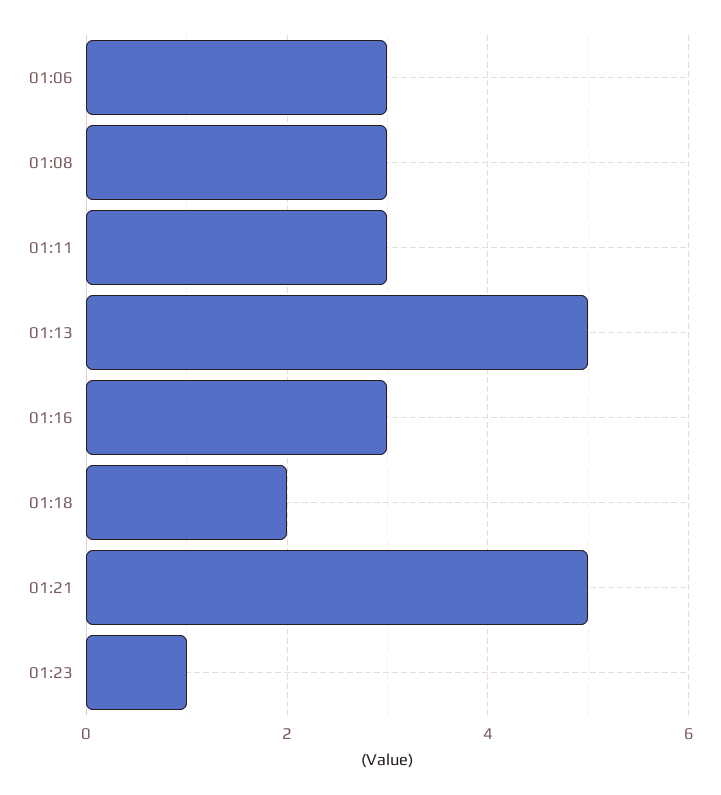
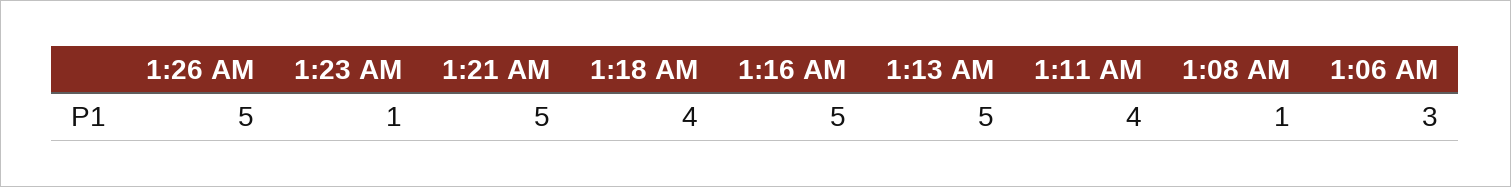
01:08: 3 -> 1
01:11: 3 -> 4
01:16: 3 -> 5
01:18: 2 -> 4
1:26 AM: none -> 5

